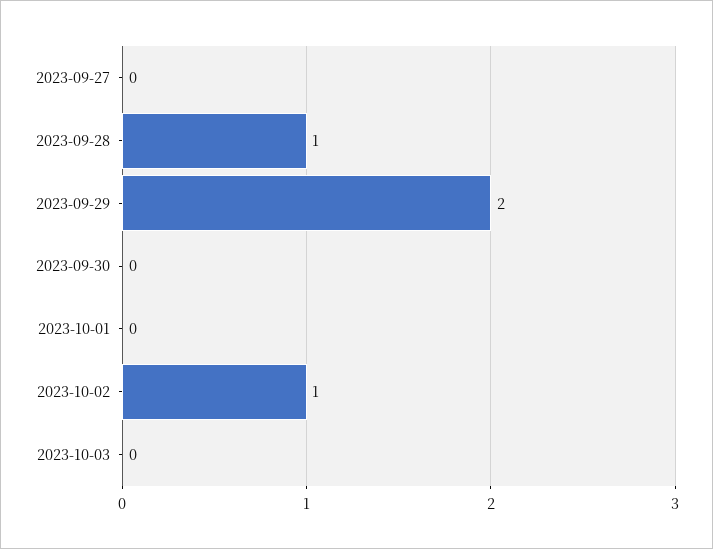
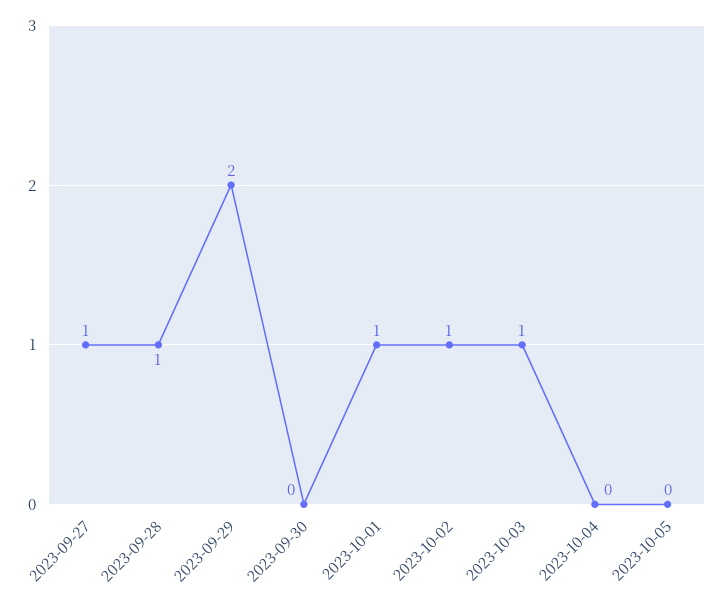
2023-09-27: 0 -> 1
2023-10-01: 0 -> 1
2023-10-03: 0 -> 1
2023-10-04: none -> 0
2023-10-05: none -> 0

